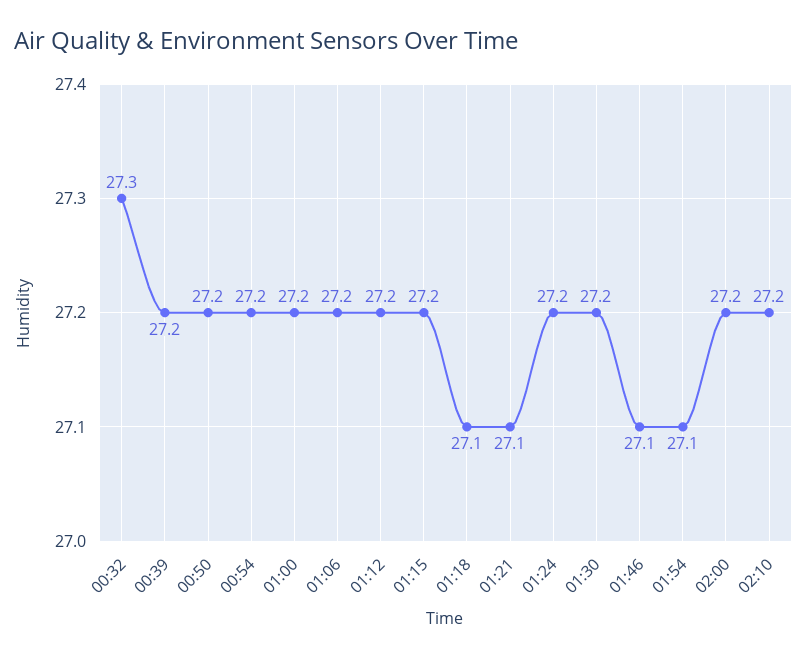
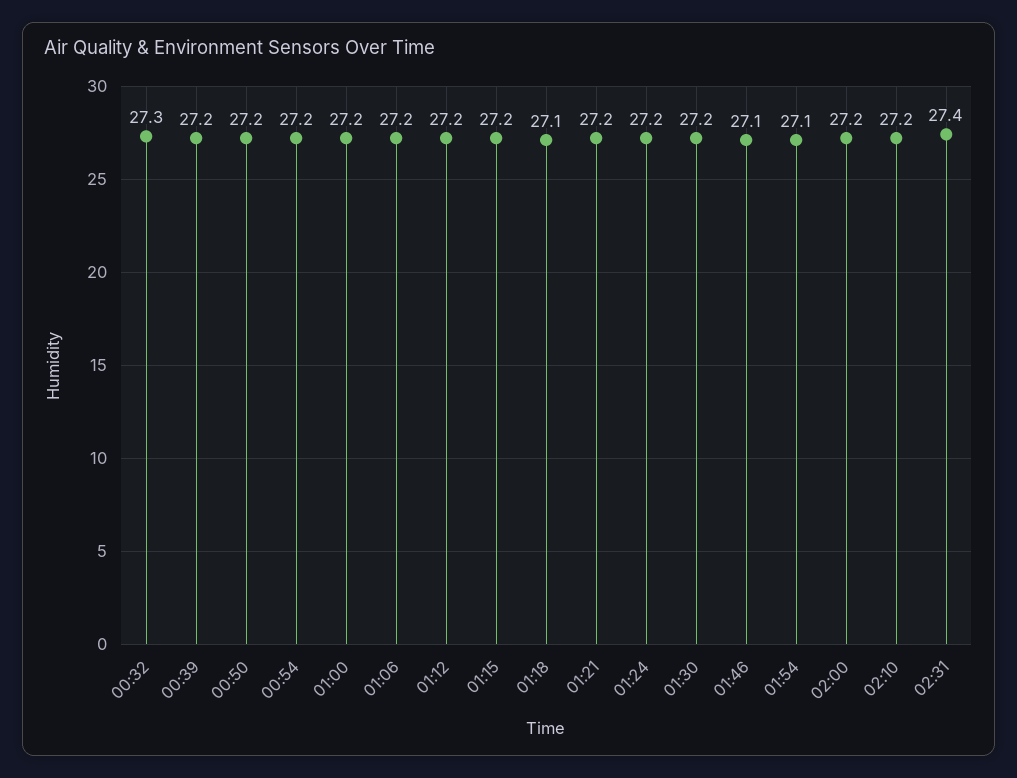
01:21: 27.1 -> 27.2
02:31: none -> 27.4

